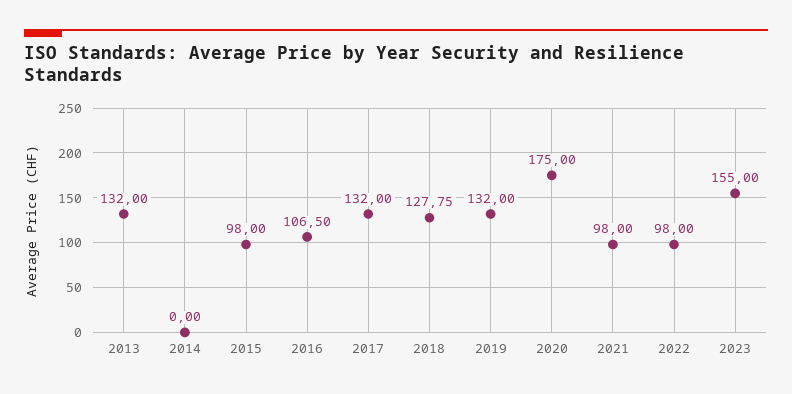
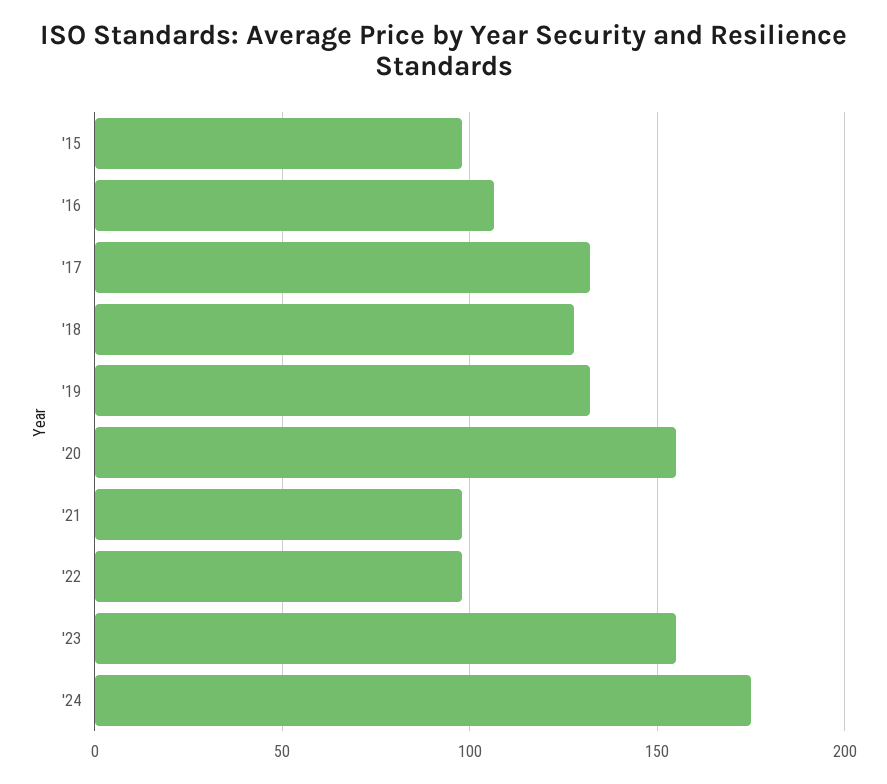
2013: 132 -> none
2014: 0 -> none
2020: 175 -> 155
'24: none -> 175

